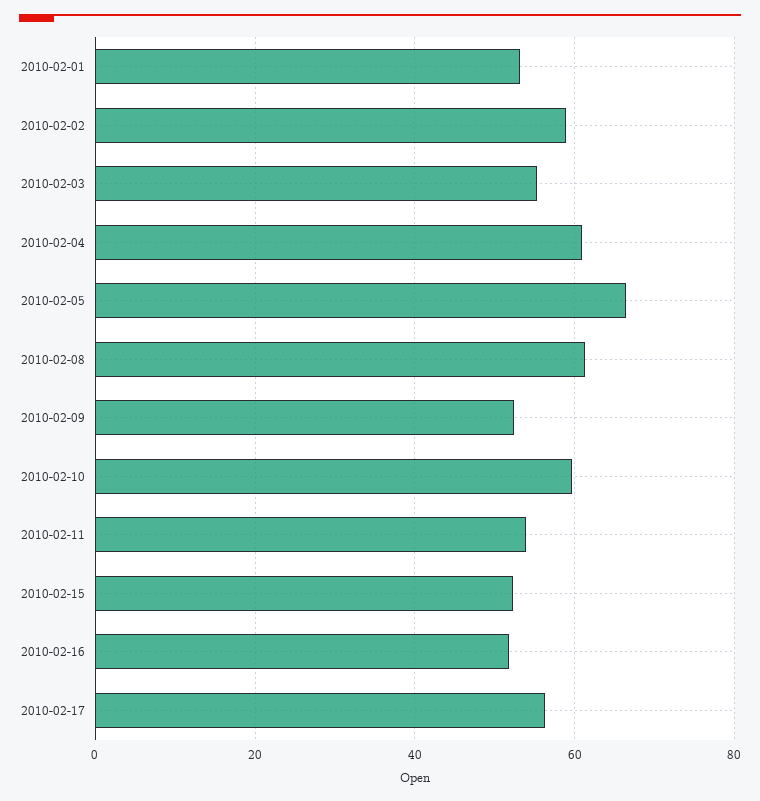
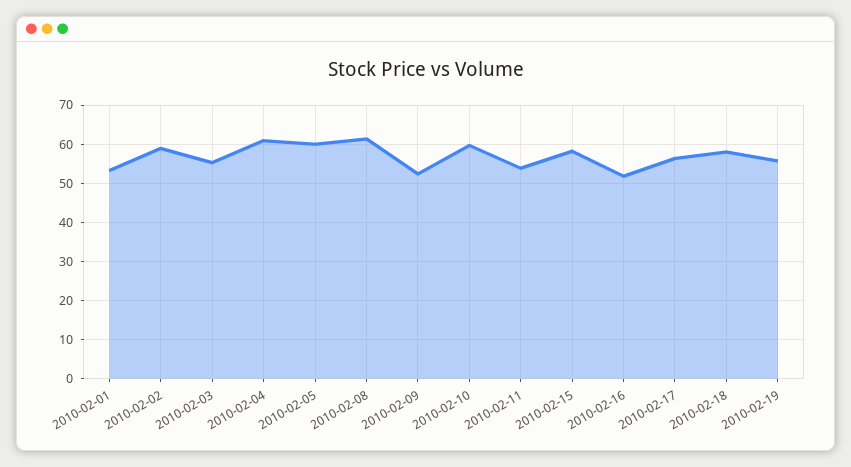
2010-02-05: 66 -> 60
2010-02-15: 52 -> 58
2010-02-18: none -> 58
2010-02-19: none -> 56

